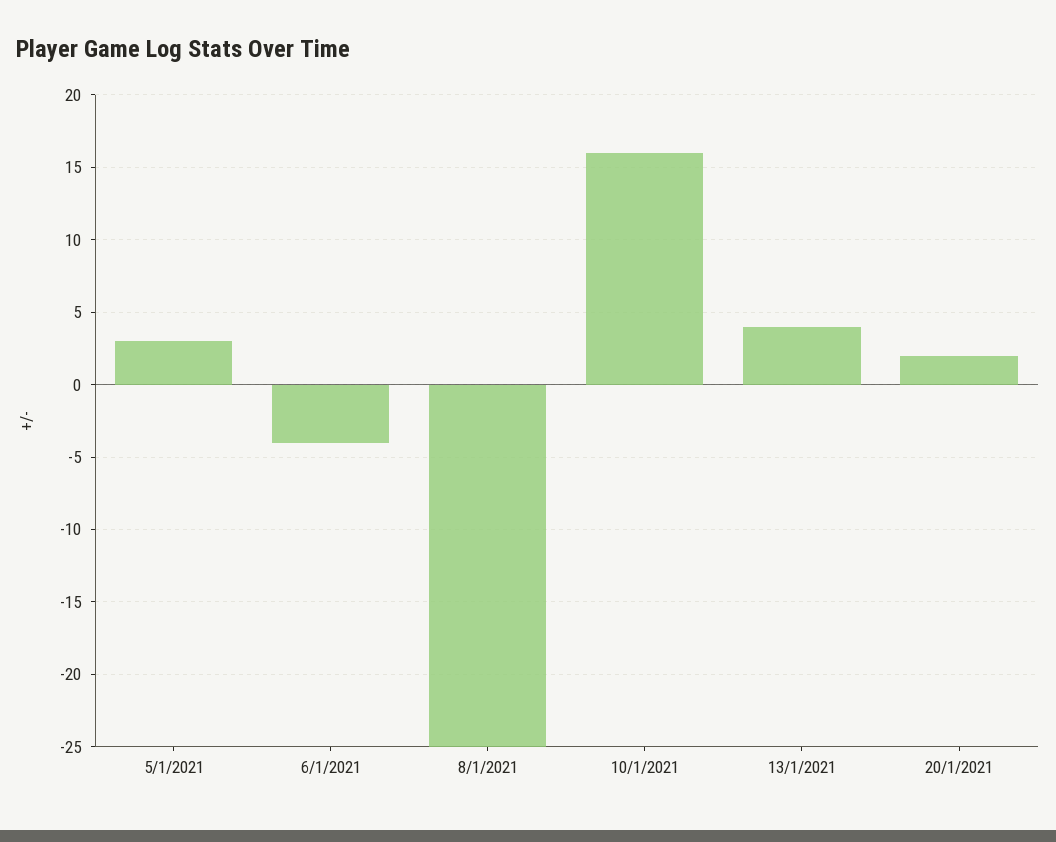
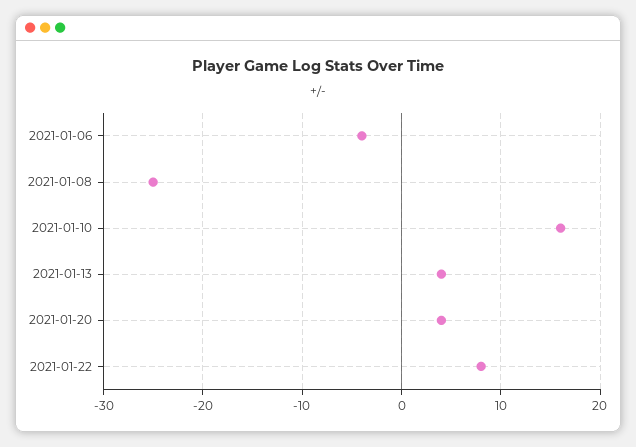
5/1/2021: 3 -> none
20/1/2021: 2 -> 4
2021-01-22: none -> 8

